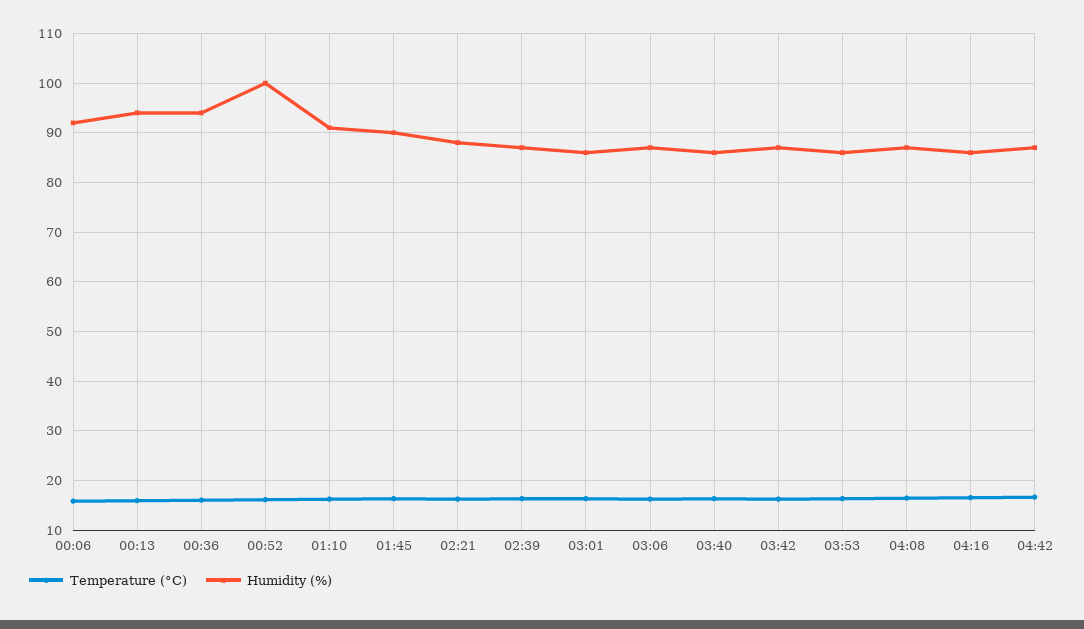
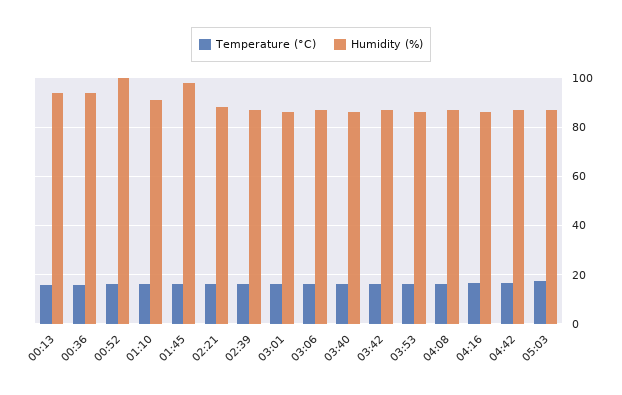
Temperature (°C), 00:06: 16 -> none
Humidity (%), 00:06: 92 -> none
Humidity (%), 01:45: 90 -> 97.5
Temperature (°C), 05:03: none -> 17.5
Humidity (%), 05:03: none -> 87.5

